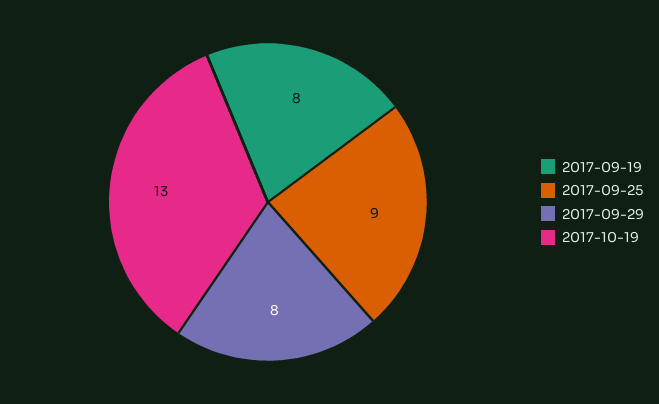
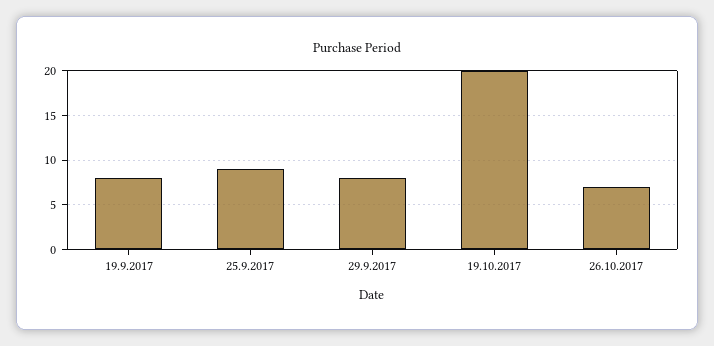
2017-10-19: 13 -> 20
26.10.2017: none -> 7

